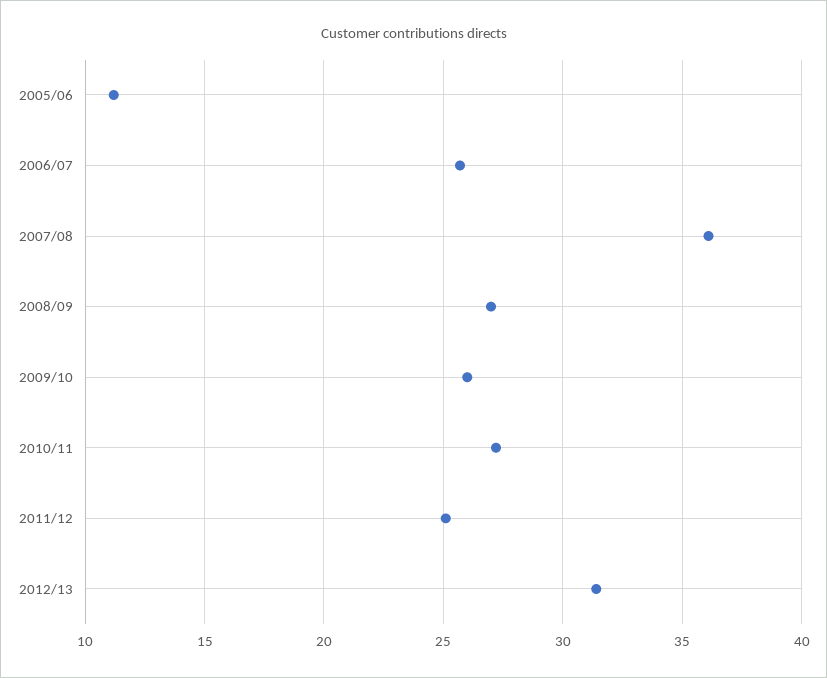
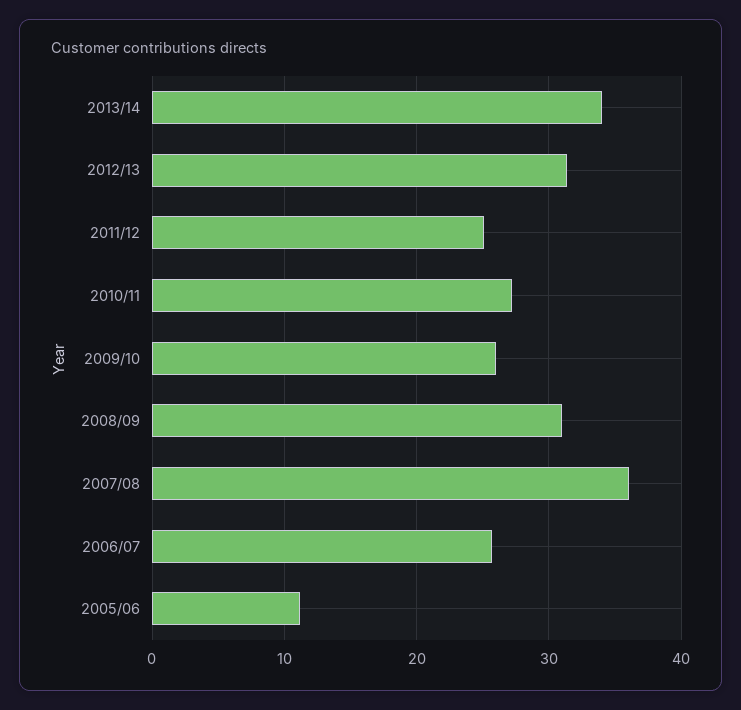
2008/09: 27 -> 31
2013/14: none -> 34

